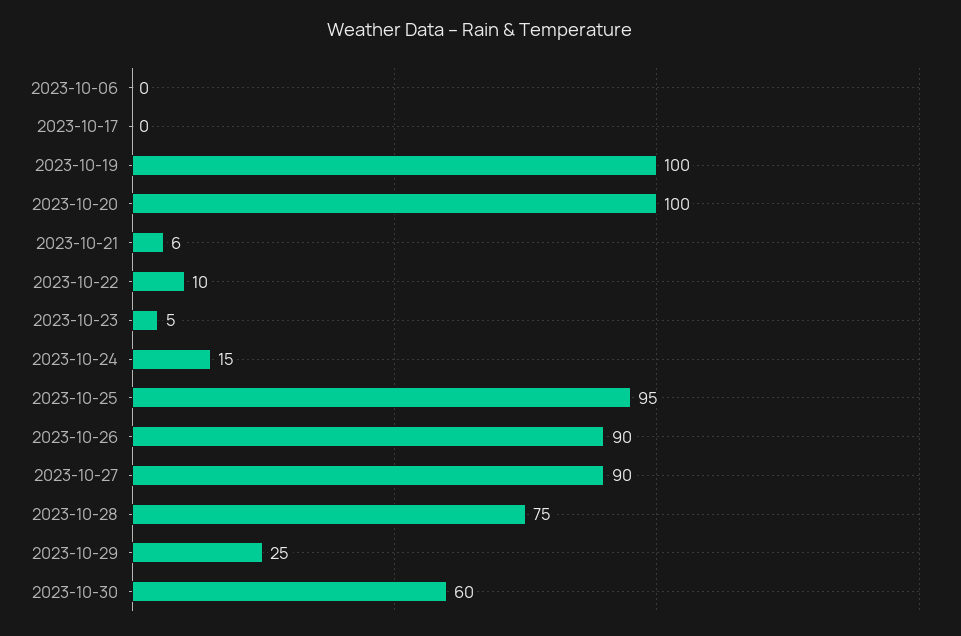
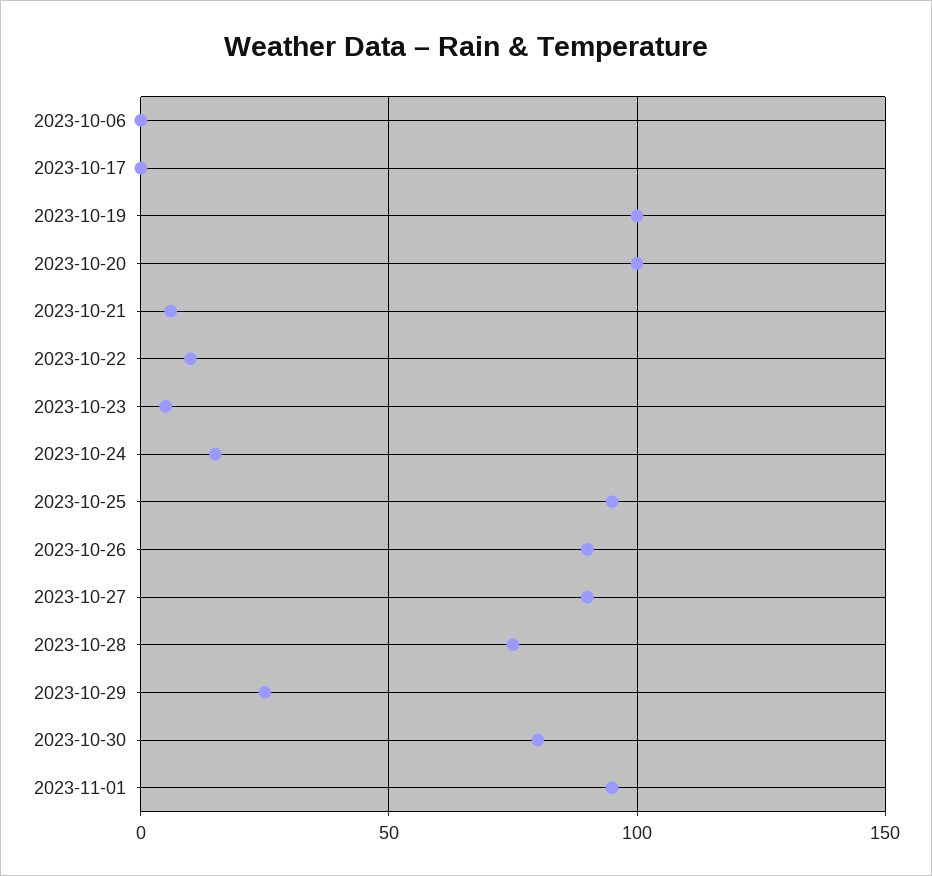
2023-10-30: 60 -> 80
2023-11-01: none -> 95

